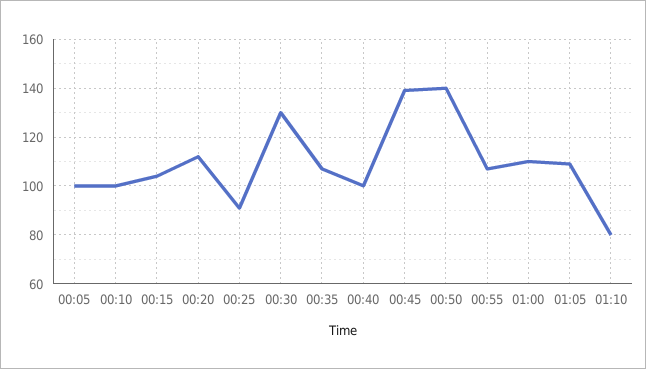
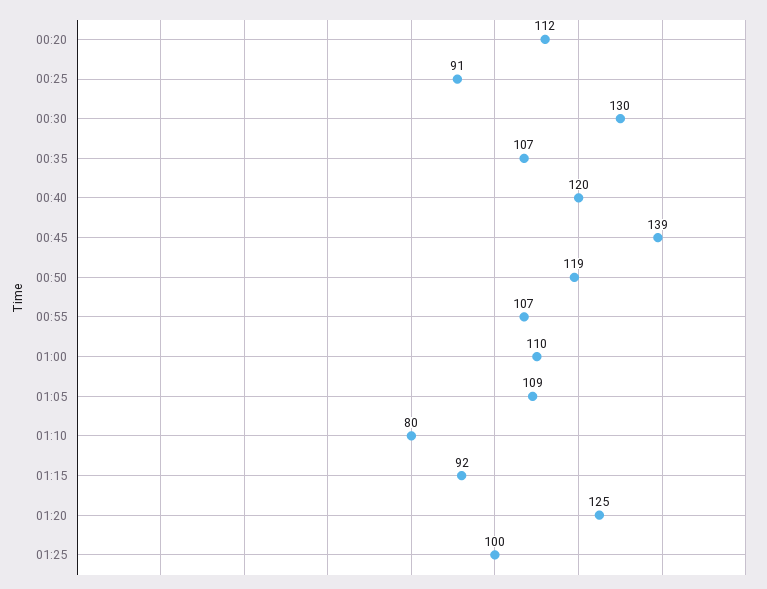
00:05: 100 -> none
00:10: 100 -> none
00:15: 105 -> none
00:40: 100 -> 120
00:50: 140 -> 119
01:15: none -> 92
01:20: none -> 125
01:25: none -> 100

